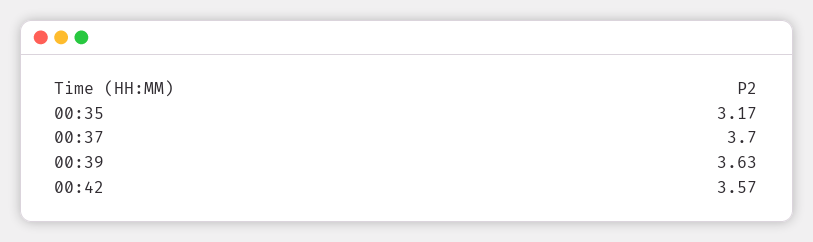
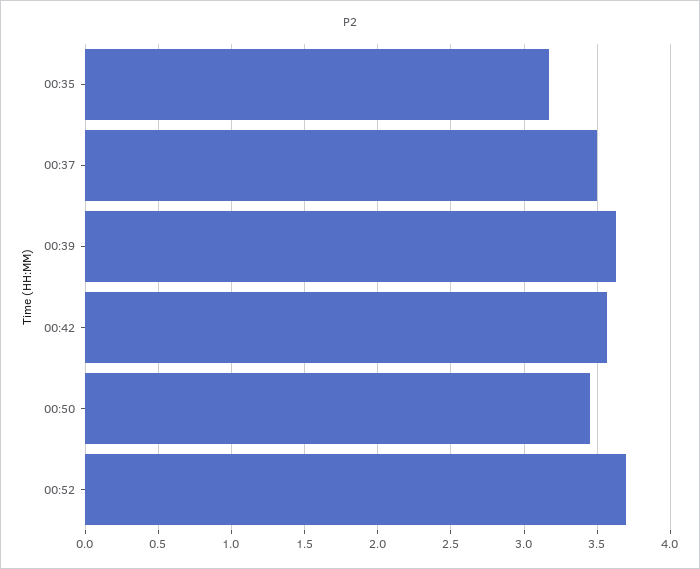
00:37: 3.7 -> 3.5
00:50: none -> 3.45
00:52: none -> 3.7

